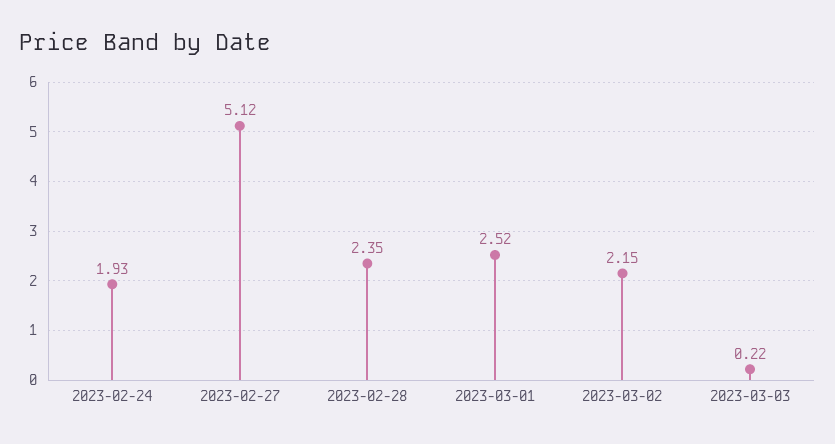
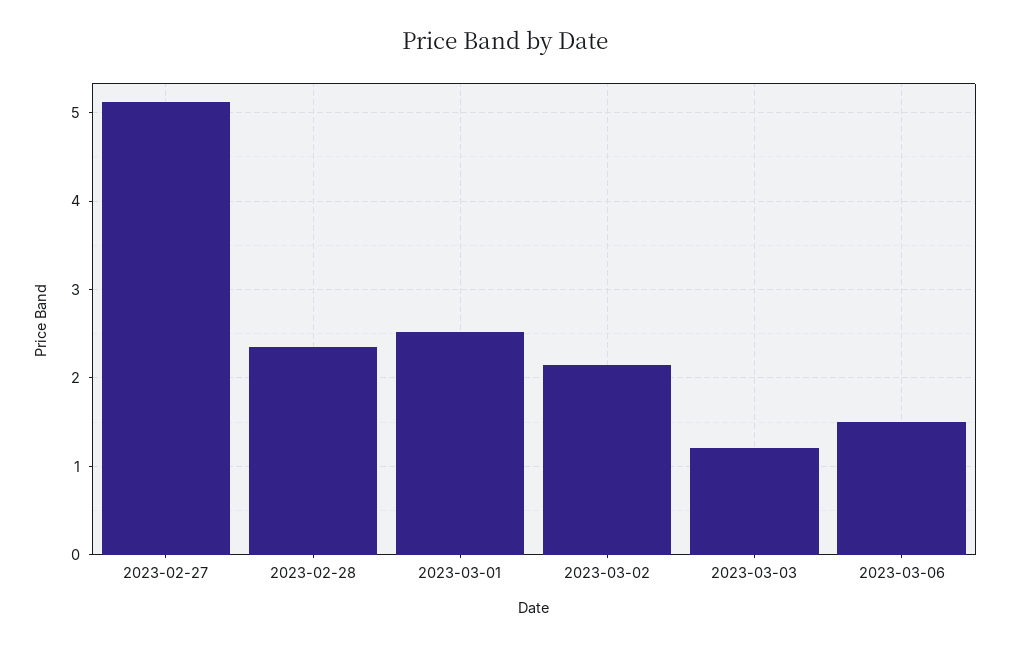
2023-02-24: 1.93 -> none
2023-03-03: 0.22 -> 1.2
2023-03-06: none -> 1.5

